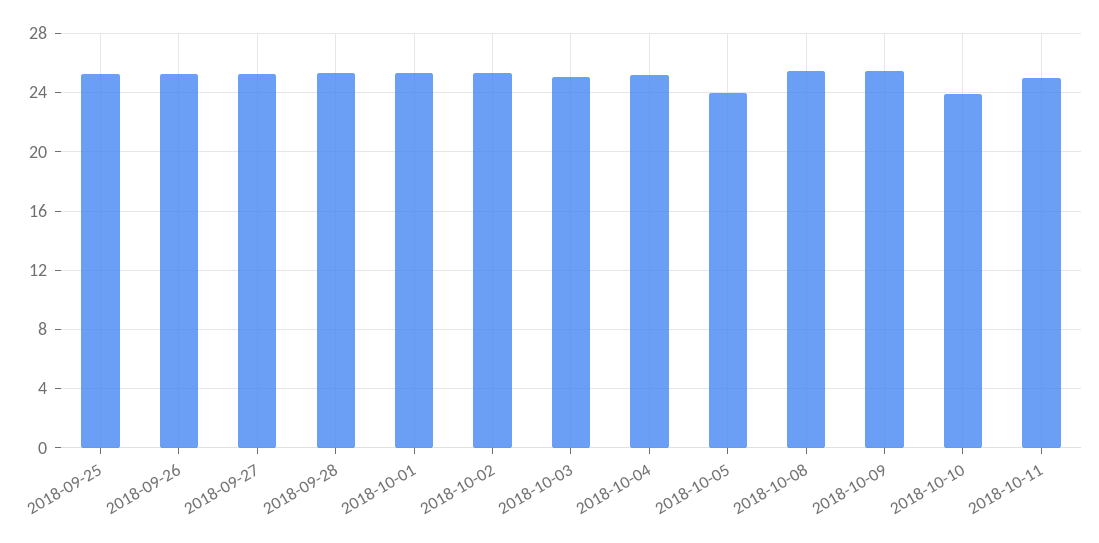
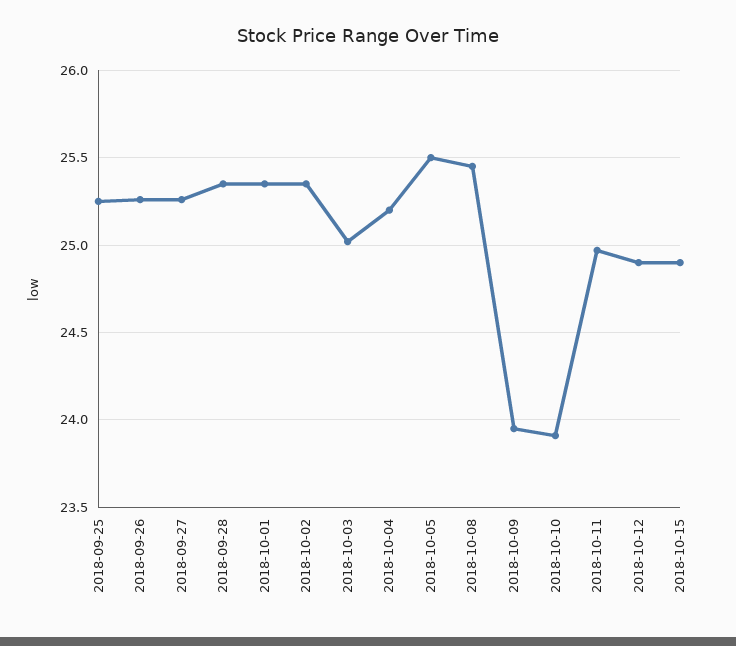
2018-10-05: 24 -> 25.5
2018-10-09: 25.5 -> 23.95
2018-10-12: none -> 24.9
2018-10-15: none -> 24.9

